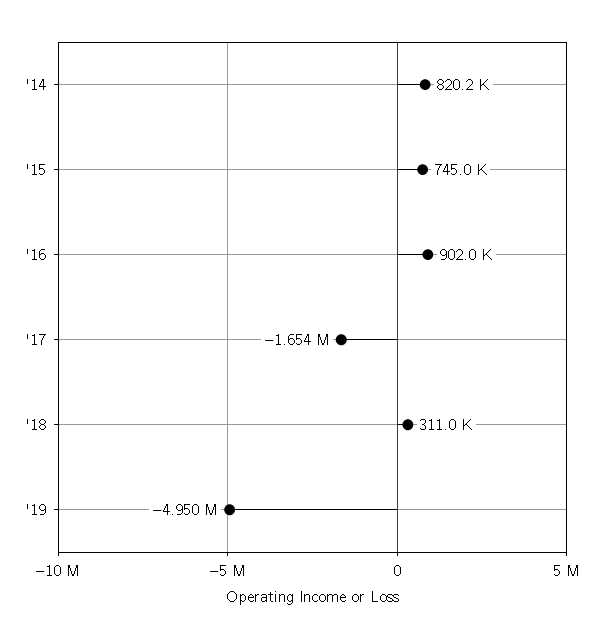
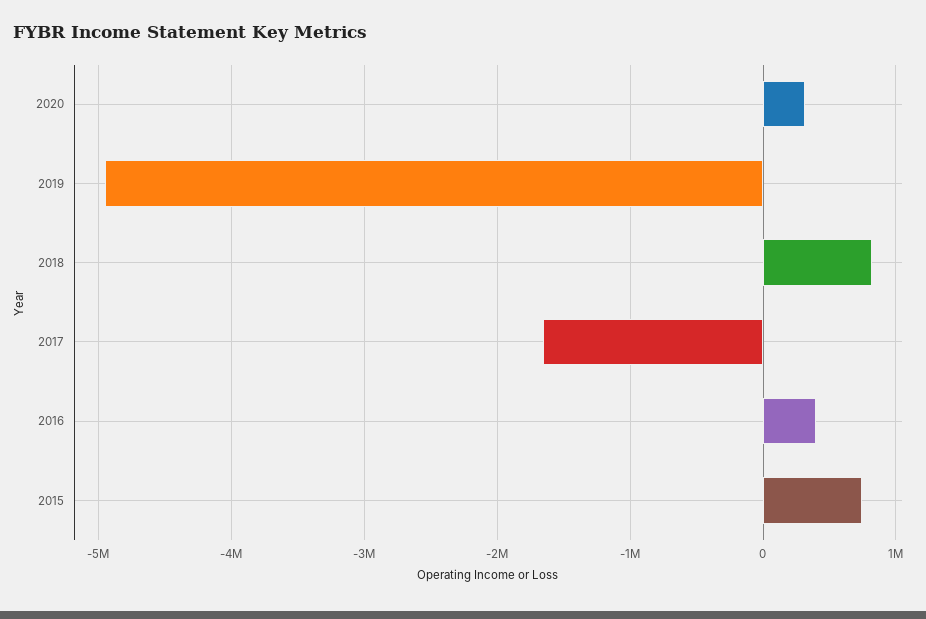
'14: 820200 -> none
'16: 902000 -> 400000
'18: 311000 -> 800000
2020: none -> 300000

